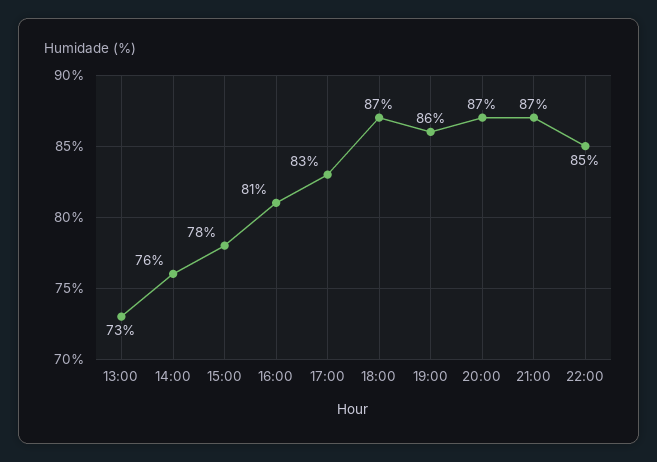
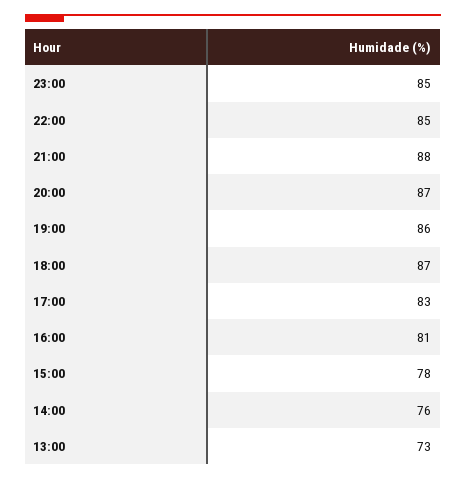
21:00: 87 -> 88
23:00: none -> 85

